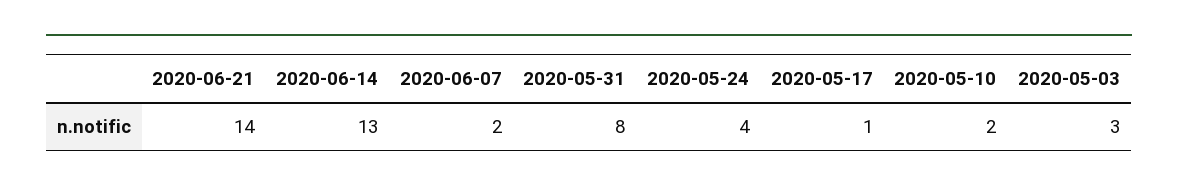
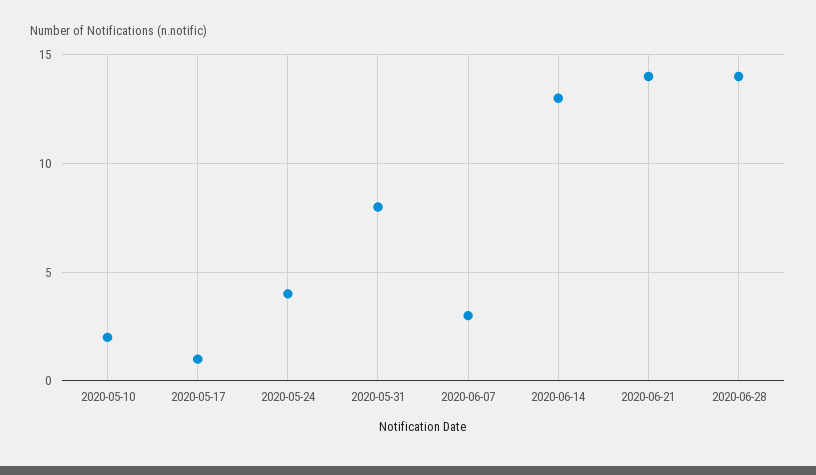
2020-06-07: 2 -> 3
2020-05-03: 3 -> none
2020-06-28: none -> 14

